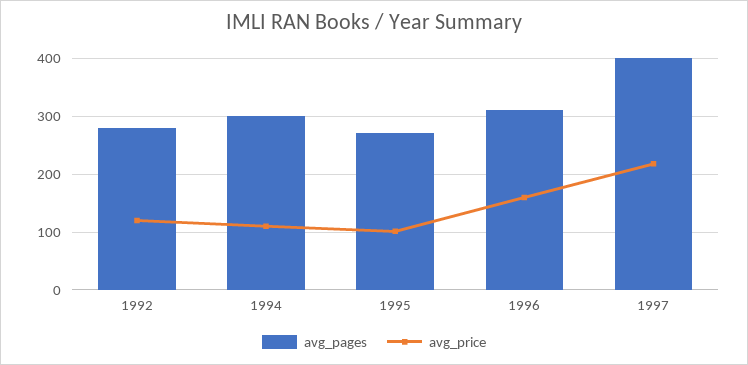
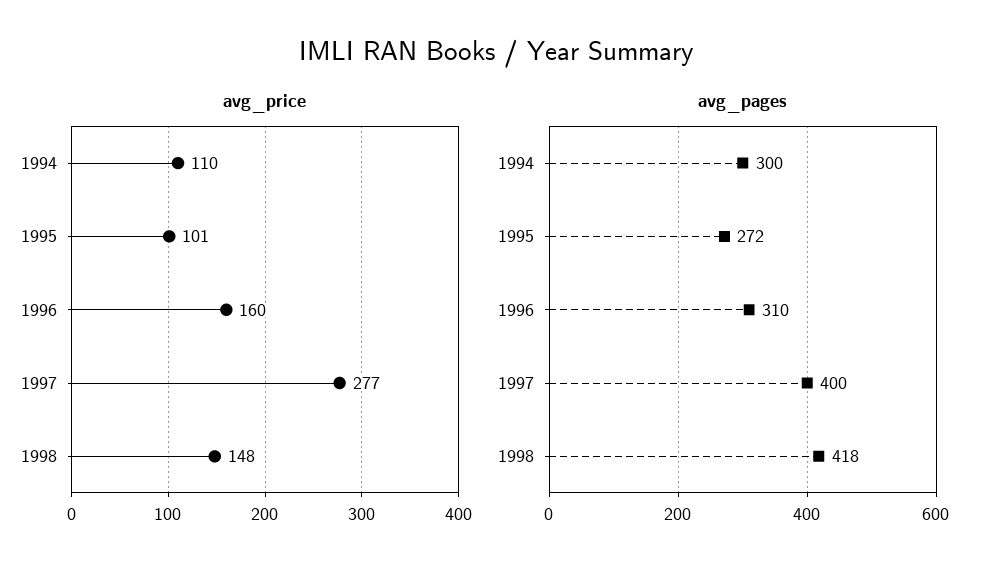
avg_pages, 1992: 280 -> none
avg_price, 1992: 120 -> none
avg_price, 1997: 220 -> 277
avg_price, 1998: none -> 148
avg_pages, 1998: none -> 418

